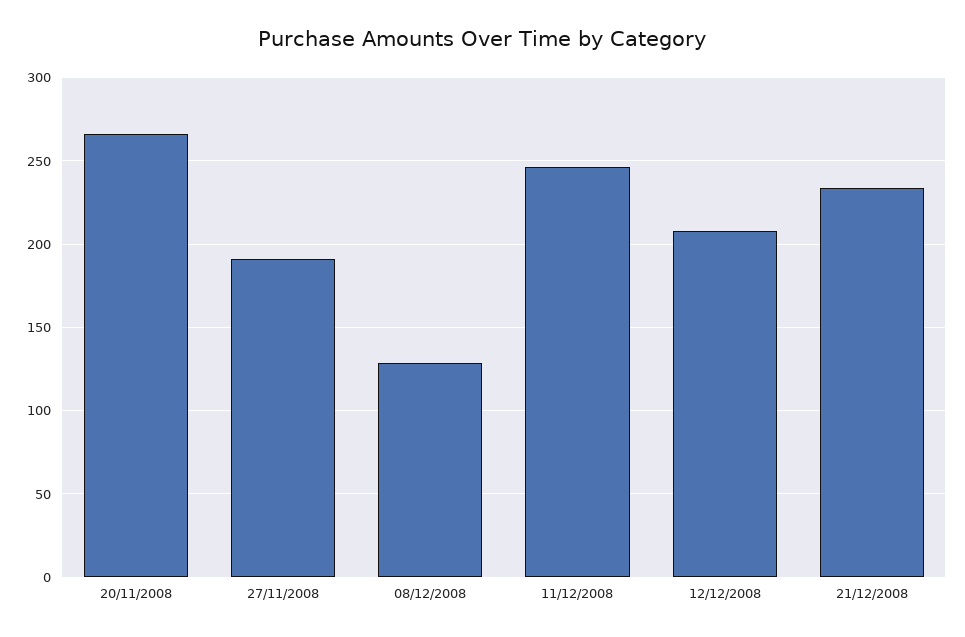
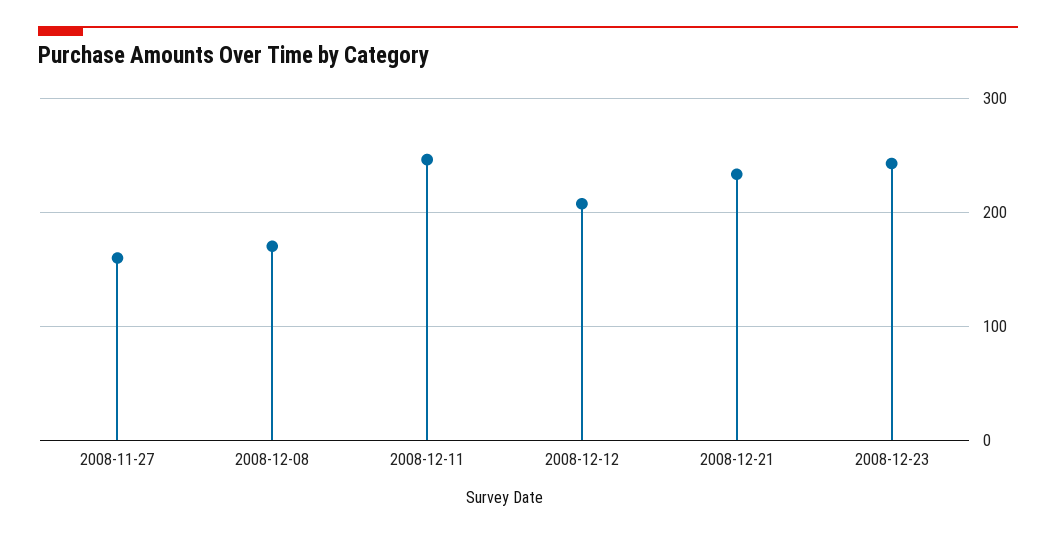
20/11/2008: 265 -> none
27/11/2008: 190 -> 160
08/12/2008: 130 -> 170
2008-12-23: none -> 240

